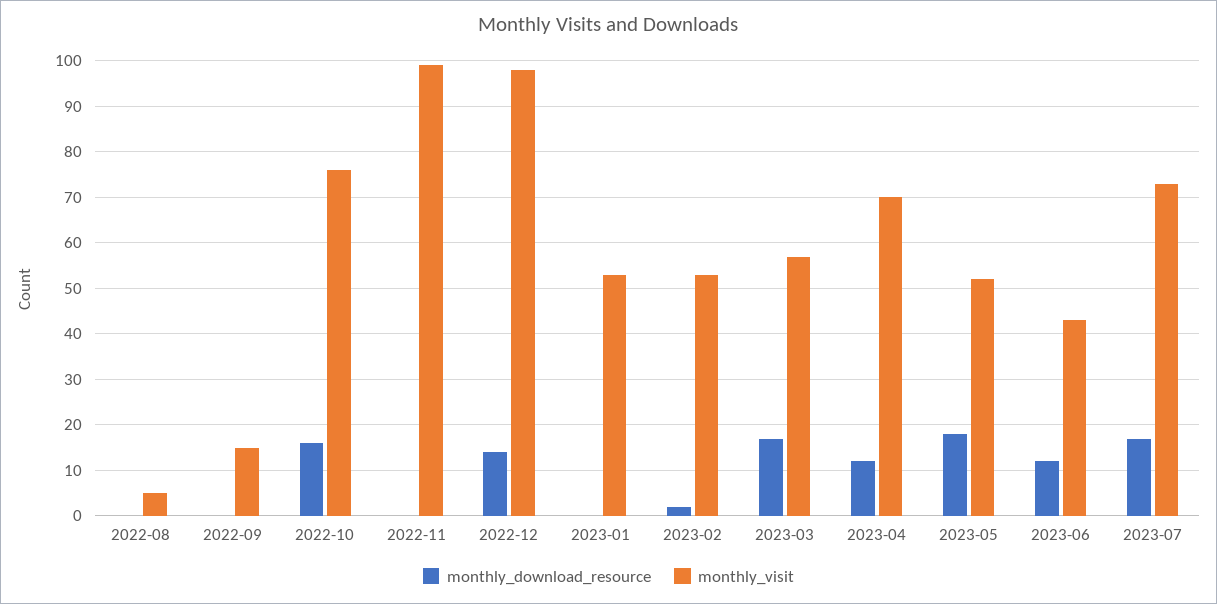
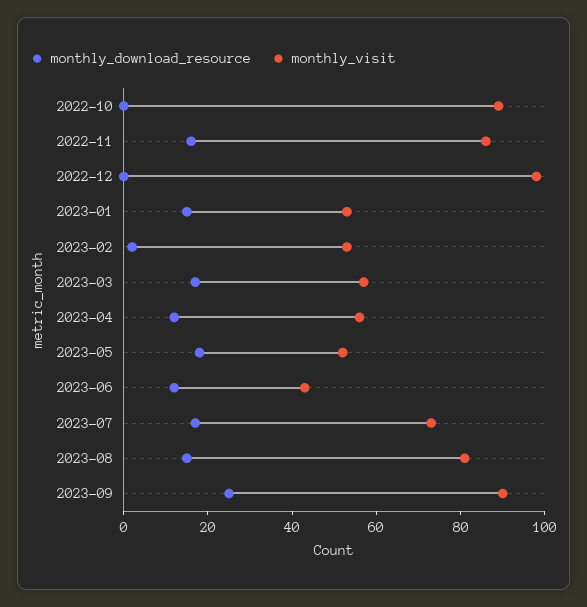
monthly_download_resource, 2022-08: 0 -> none
monthly_visit, 2022-08: 5 -> none
monthly_download_resource, 2022-09: 0 -> none
monthly_visit, 2022-09: 15 -> none
monthly_download_resource, 2022-10: 15 -> 0
monthly_visit, 2022-10: 75 -> 90
monthly_download_resource, 2022-11: 0 -> 15
monthly_visit, 2022-11: 100 -> 85
monthly_download_resource, 2022-12: 15 -> 0
monthly_download_resource, 2023-01: 0 -> 15
monthly_visit, 2023-04: 70 -> 55
monthly_download_resource, 2023-08: none -> 15
monthly_visit, 2023-08: none -> 80
monthly_download_resource, 2023-09: none -> 25
monthly_visit, 2023-09: none -> 90

